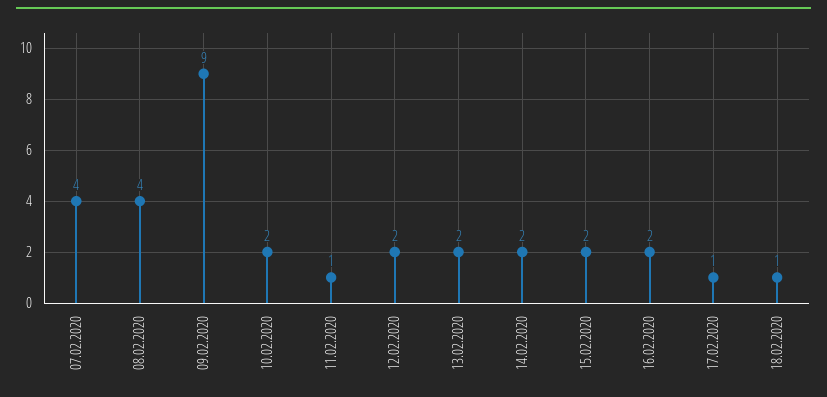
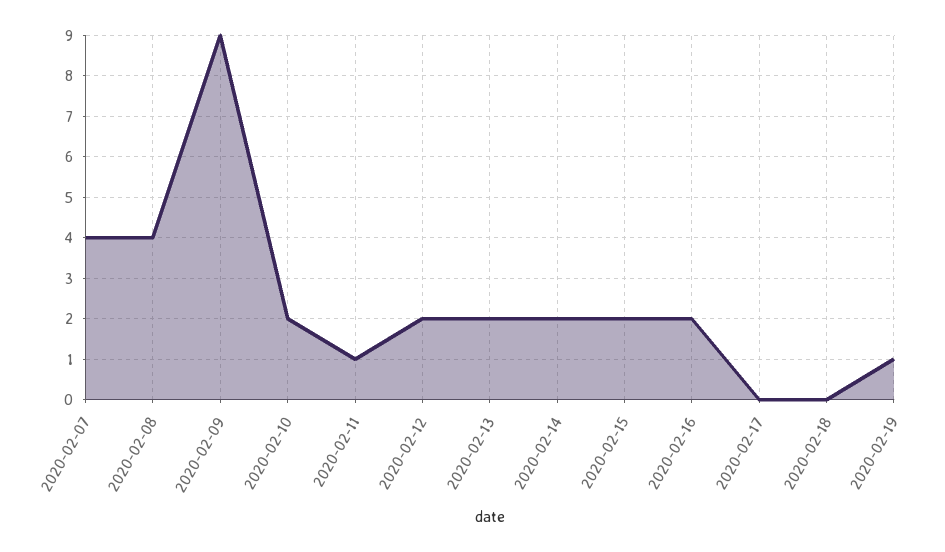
17.02.2020: 1 -> 0
18.02.2020: 1 -> 0
2020-02-19: none -> 1

